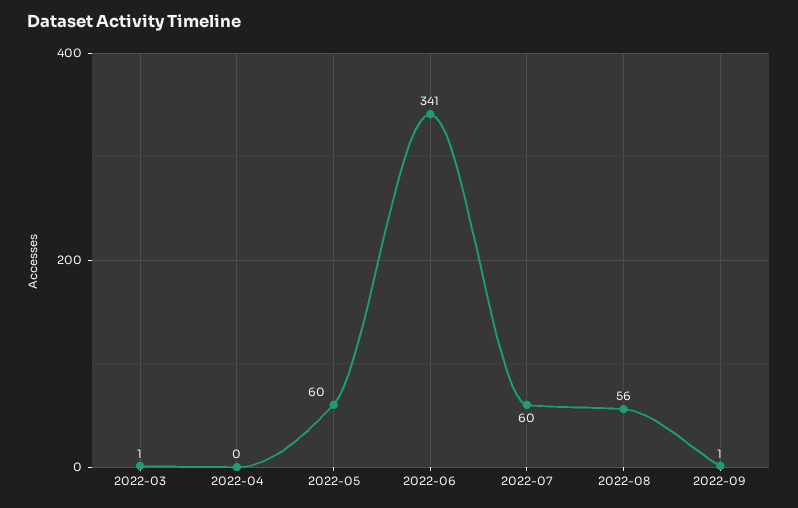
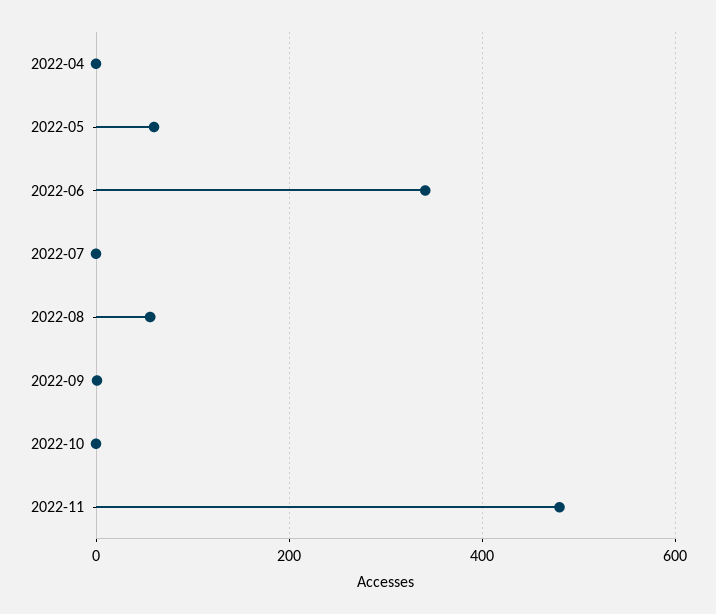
2022-03: 1 -> none
2022-07: 60 -> 0
2022-10: none -> 0
2022-11: none -> 480

